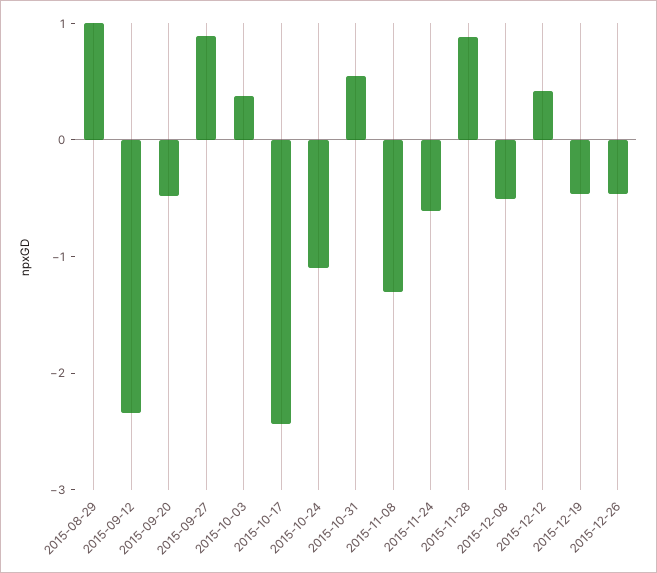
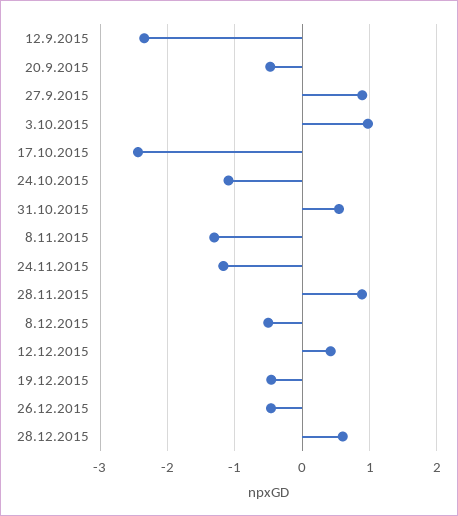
2015-08-29: 1 -> none
2015-10-03: 0.4 -> 1
2015-11-24: -0.6 -> -1.2
28.12.2015: none -> 0.6

